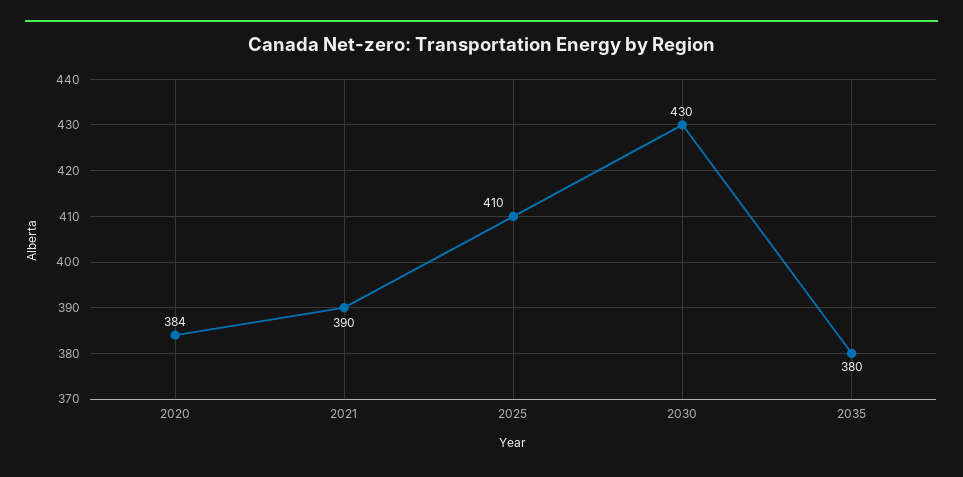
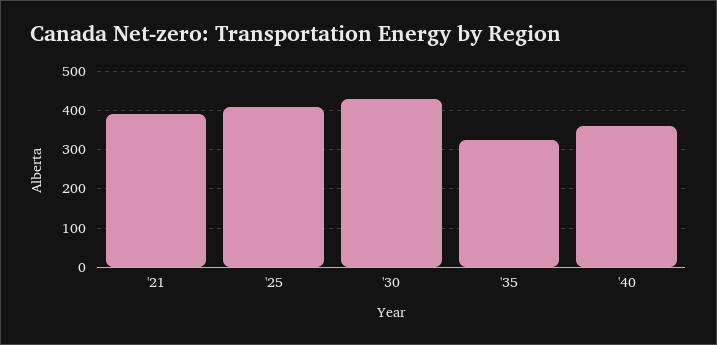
2020: 384 -> none
2035: 380 -> 320
'40: none -> 360

